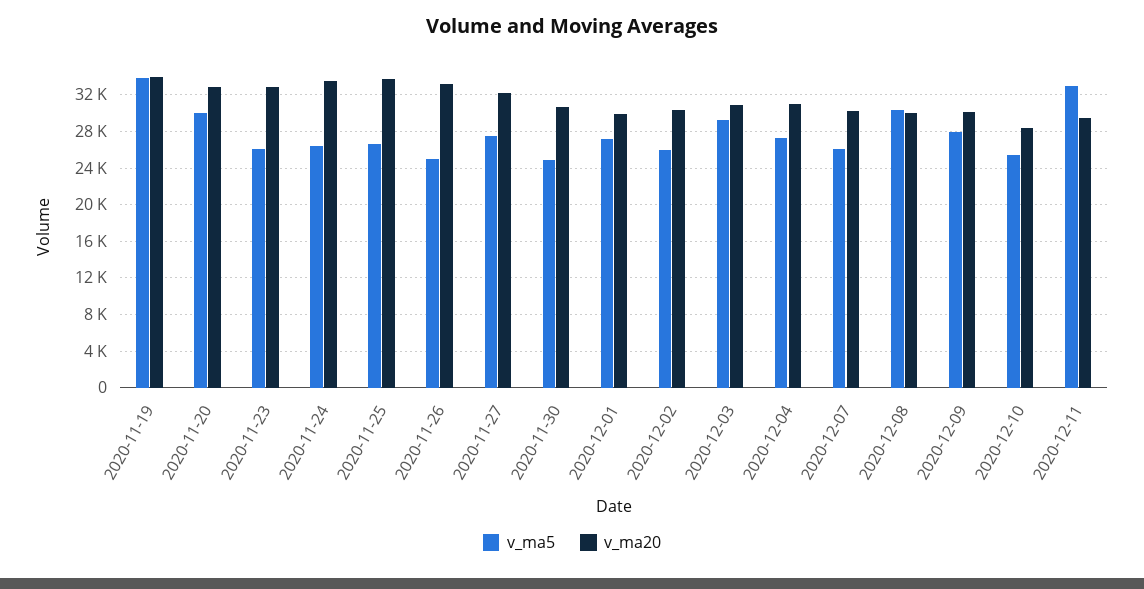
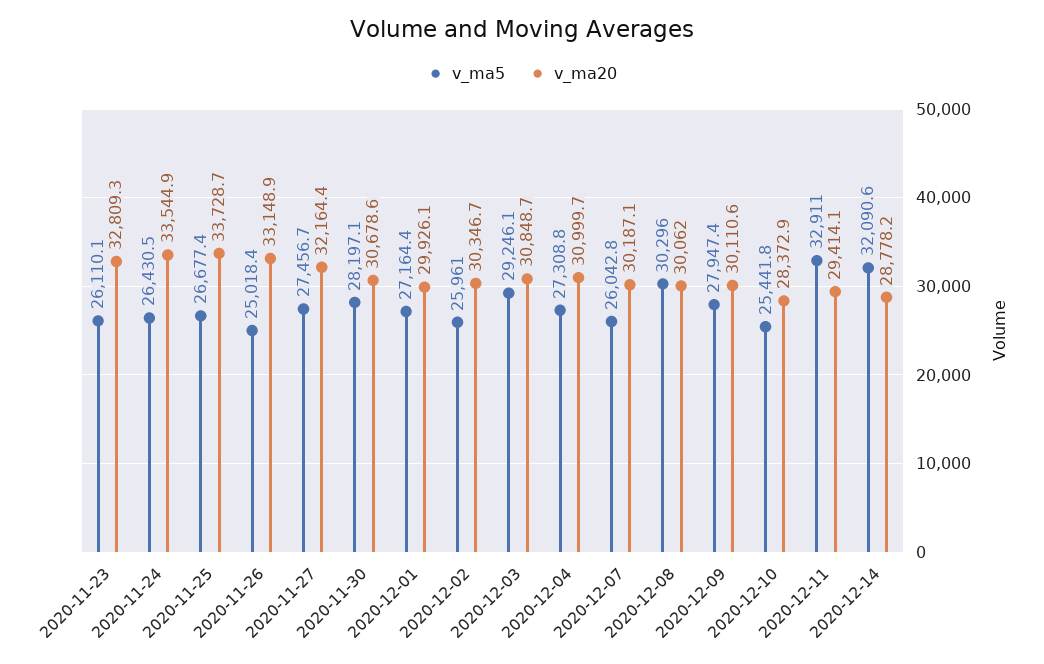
v_ma5, 2020-11-19: 34000 -> none
v_ma20, 2020-11-19: 34000 -> none
v_ma5, 2020-11-20: 30000 -> none
v_ma20, 2020-11-20: 33000 -> none
v_ma5, 2020-11-30: 25000 -> 28197.1
v_ma5, 2020-12-14: none -> 32090.6
v_ma20, 2020-12-14: none -> 28778.2

